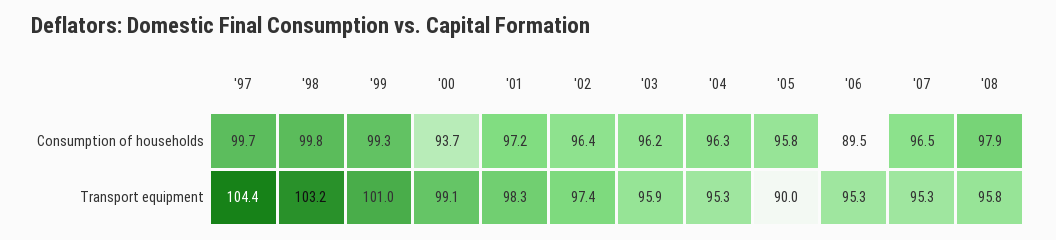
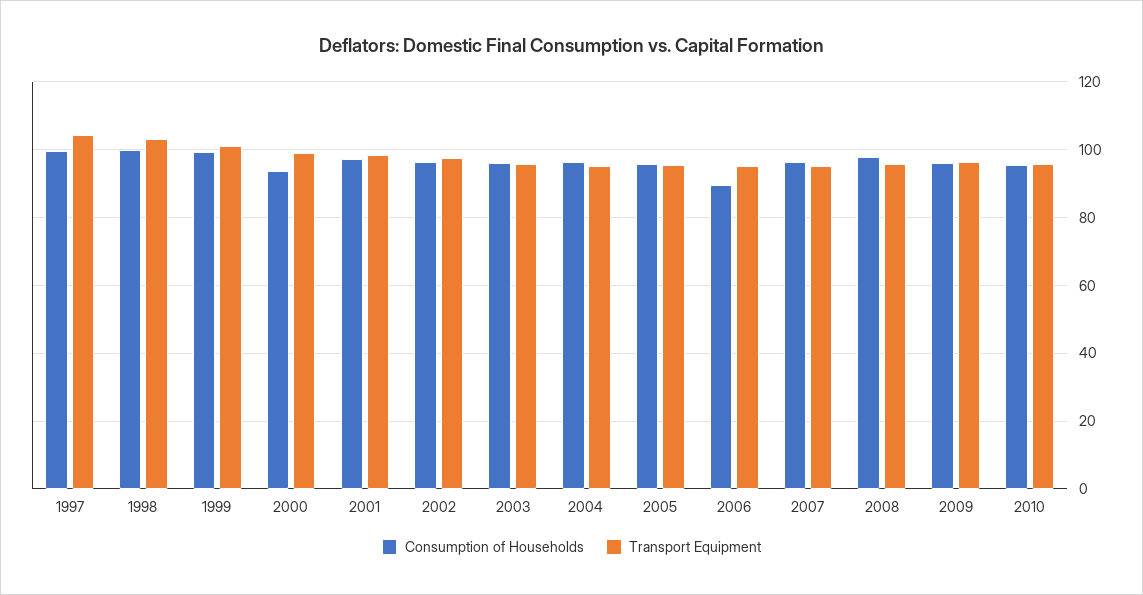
Transport equipment, '05: 90 -> 96
Consumption of households, 2009: none -> 96
Transport equipment, 2009: none -> 96
Consumption of households, 2010: none -> 96
Transport equipment, 2010: none -> 96

